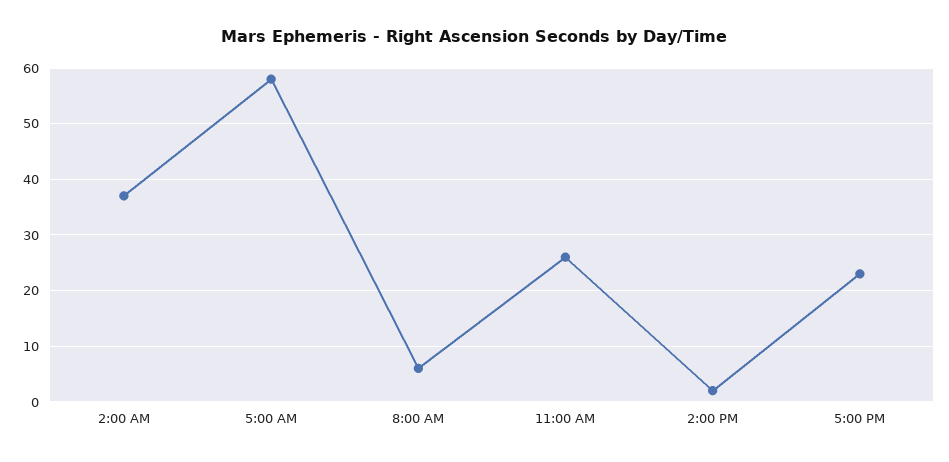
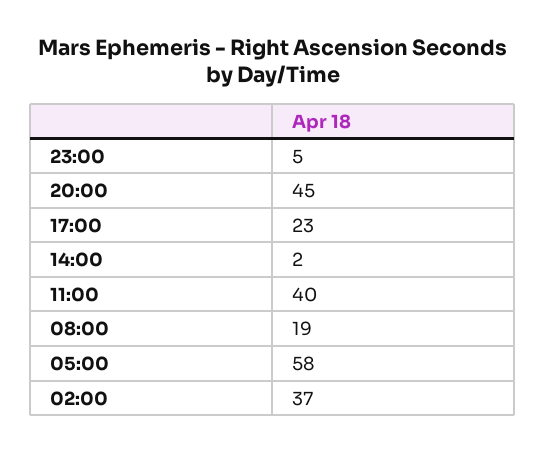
8:00 AM: 5 -> 19
11:00 AM: 25 -> 40
23:00: none -> 5
20:00: none -> 45

